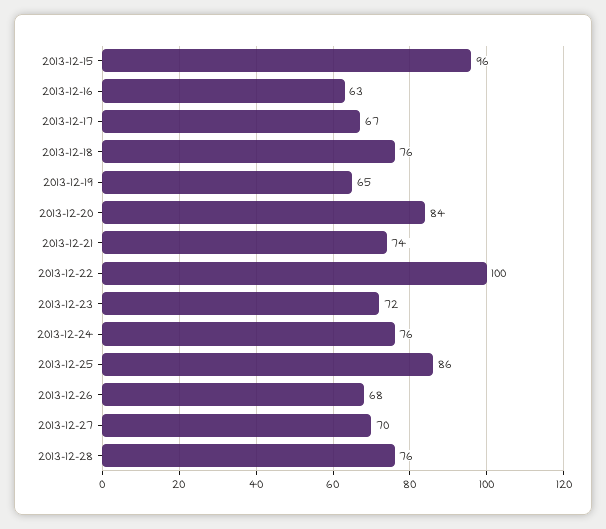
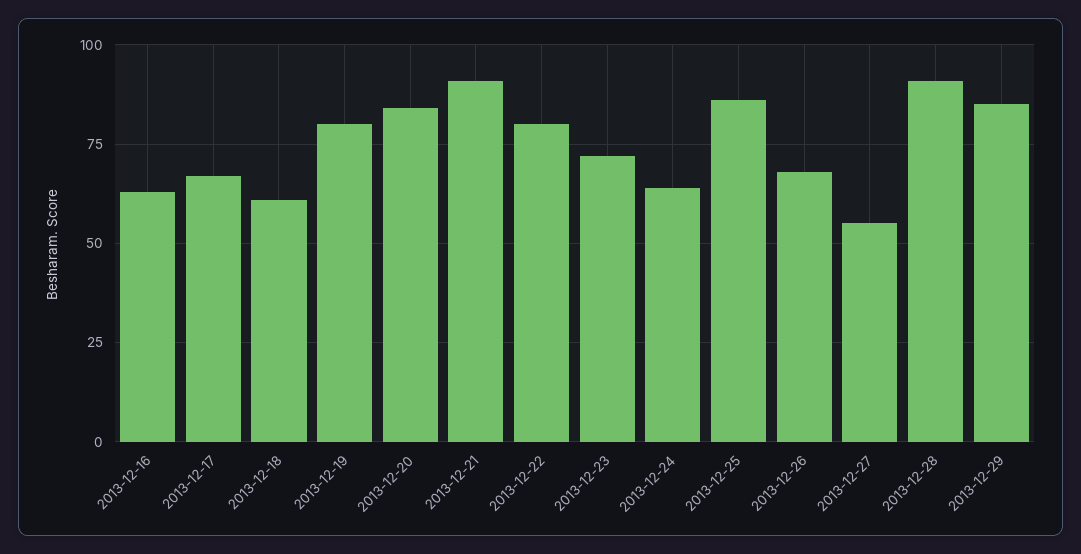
2013-12-15: 96 -> none
2013-12-18: 76 -> 60
2013-12-19: 65 -> 80
2013-12-21: 74 -> 90
2013-12-22: 100 -> 80
2013-12-24: 76 -> 65
2013-12-27: 70 -> 55
2013-12-28: 76 -> 90
2013-12-29: none -> 85

